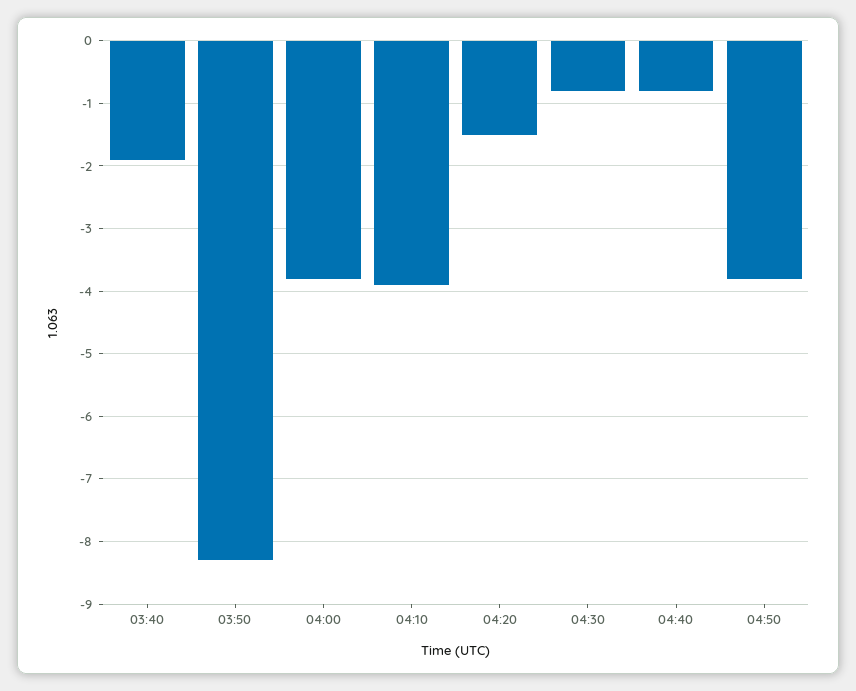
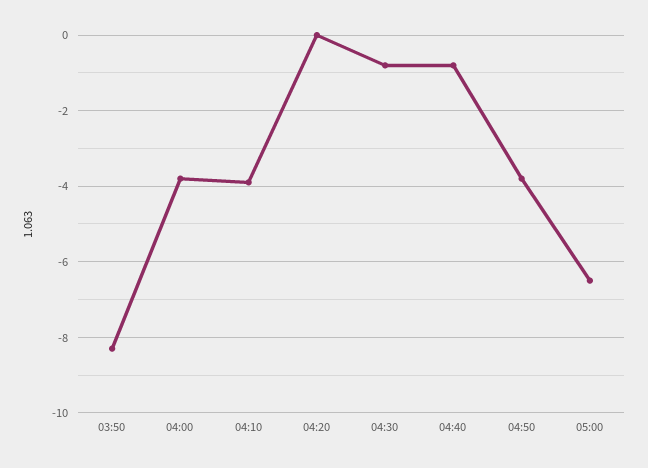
03:40: -1.9 -> none
04:20: -1.5 -> 0
05:00: none -> -6.5

